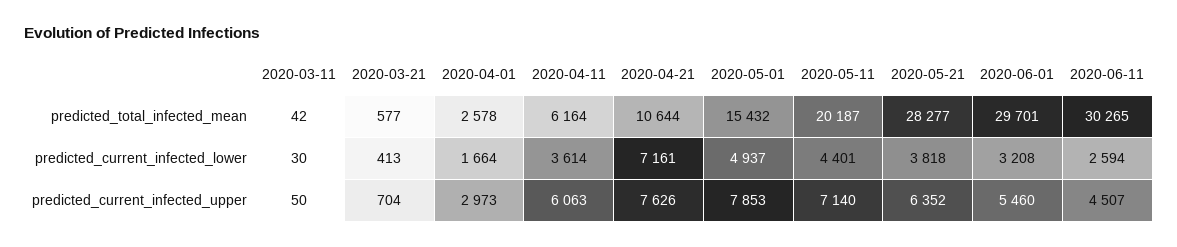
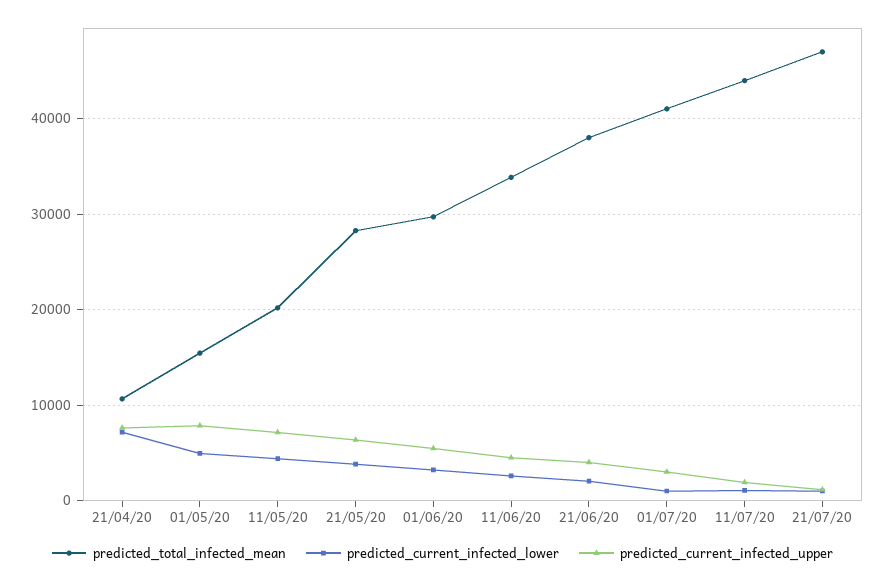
predicted_total_infected_mean, 2020-03-11: 42 -> none
predicted_total_infected_mean, 2020-03-21: 577 -> none
predicted_total_infected_mean, 2020-04-01: 2578 -> none
predicted_total_infected_mean, 2020-04-11: 6164 -> none
predicted_total_infected_mean, 2020-06-11: 30265 -> 34000
predicted_current_infected_lower, 2020-03-11: 30 -> none
predicted_current_infected_lower, 2020-03-21: 413 -> none
predicted_current_infected_lower, 2020-04-01: 1664 -> none
predicted_current_infected_lower, 2020-04-11: 3614 -> none
predicted_current_infected_upper, 2020-03-11: 50 -> none
predicted_current_infected_upper, 2020-03-21: 704 -> none
predicted_current_infected_upper, 2020-04-01: 2973 -> none
predicted_current_infected_upper, 2020-04-11: 6063 -> none
predicted_total_infected_mean, 21/06/20: none -> 38000
predicted_current_infected_lower, 21/06/20: none -> 2000
predicted_current_infected_upper, 21/06/20: none -> 4000
predicted_total_infected_mean, 01/07/20: none -> 41000
predicted_current_infected_lower, 01/07/20: none -> 1000
predicted_current_infected_upper, 01/07/20: none -> 3000
predicted_total_infected_mean, 11/07/20: none -> 44000
predicted_current_infected_lower, 11/07/20: none -> 1000
predicted_current_infected_upper, 11/07/20: none -> 2000
predicted_total_infected_mean, 21/07/20: none -> 47000
predicted_current_infected_lower, 21/07/20: none -> 1000
predicted_current_infected_upper, 21/07/20: none -> 1000

